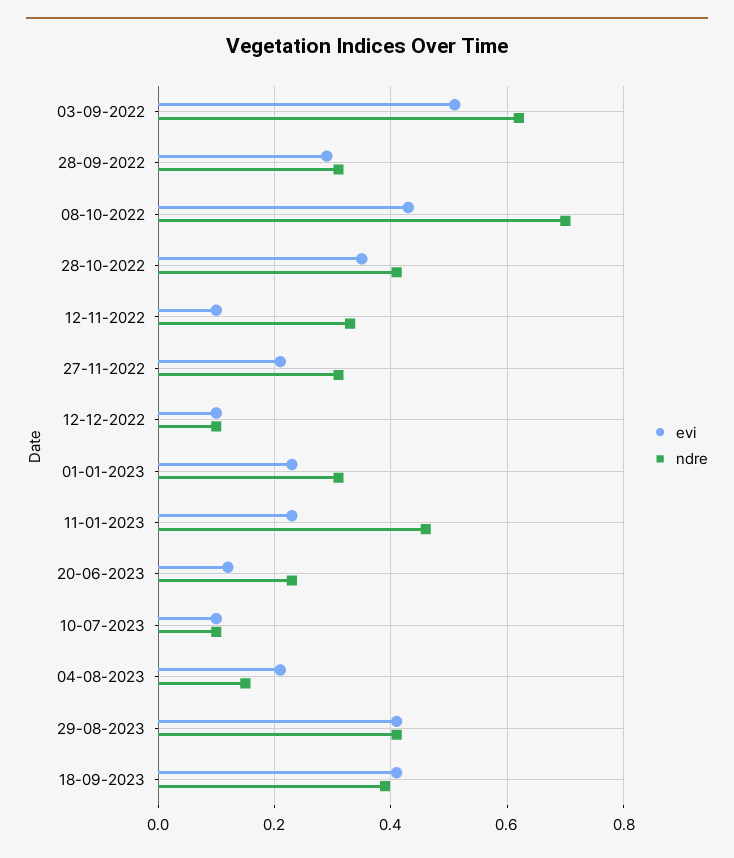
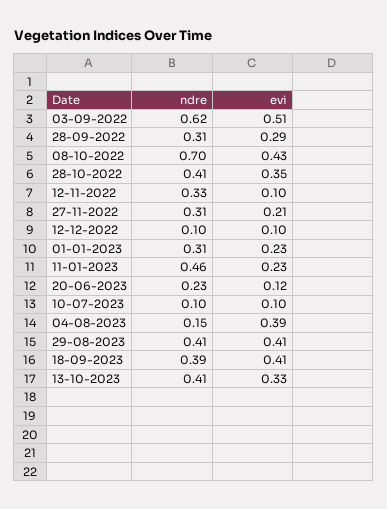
evi, 04-08-2023: 0.2 -> 0.39
ndre, 13-10-2023: none -> 0.41
evi, 13-10-2023: none -> 0.33

